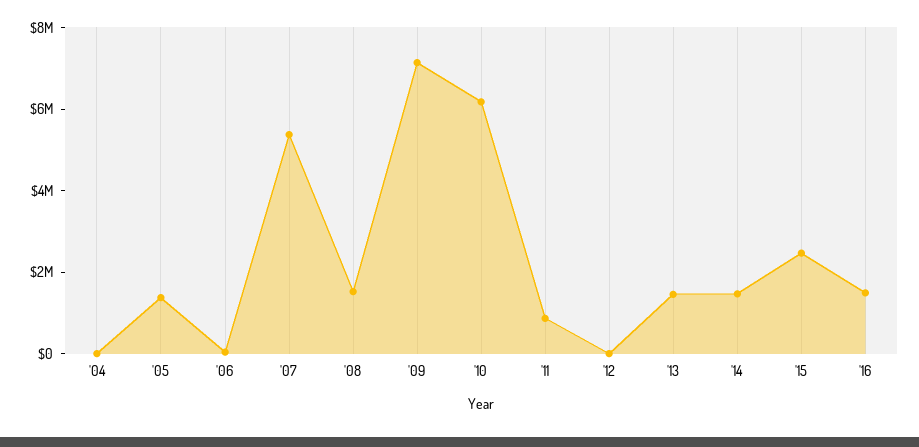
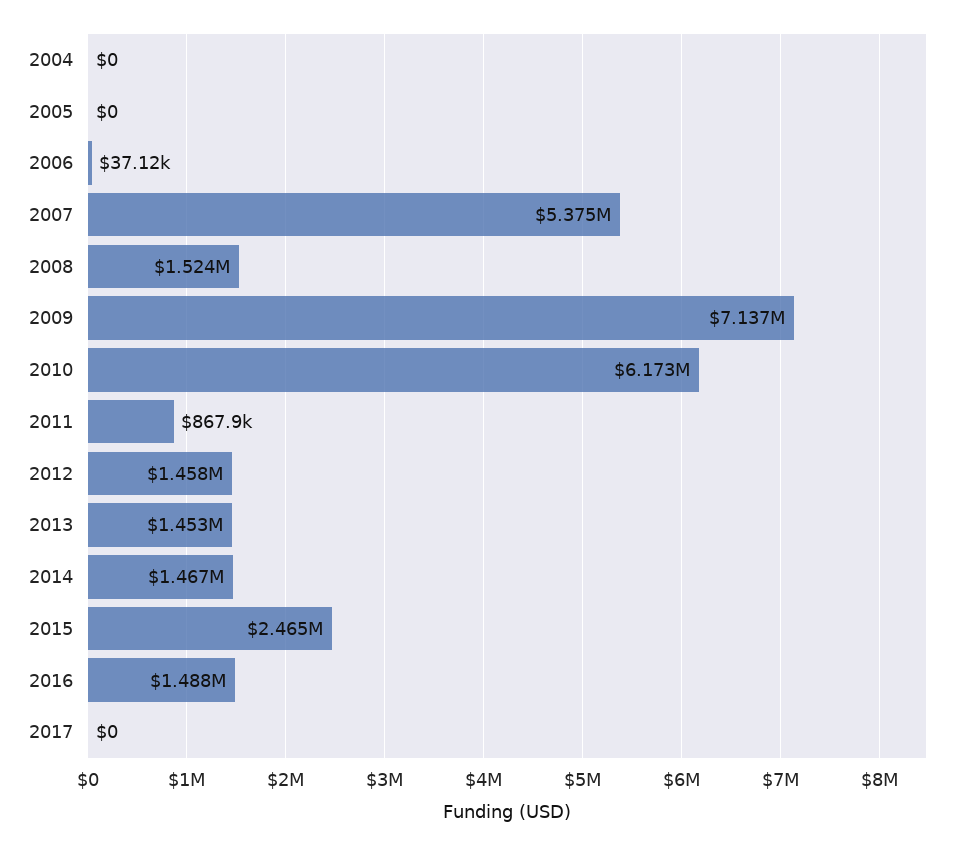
'05: 1500000 -> 0
'12: 0 -> 1458000
2017: none -> 0

